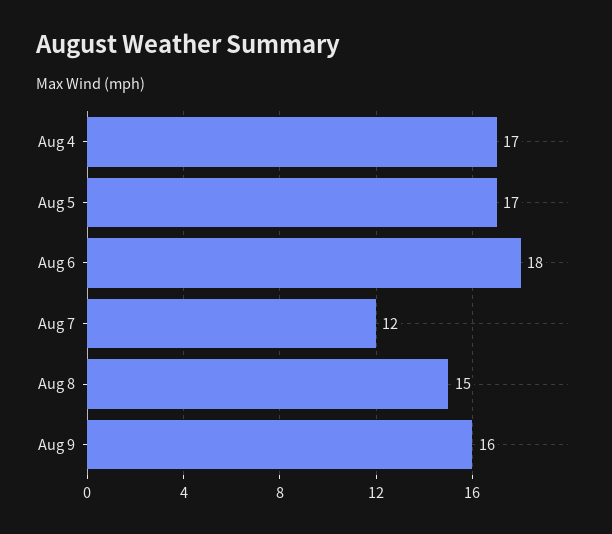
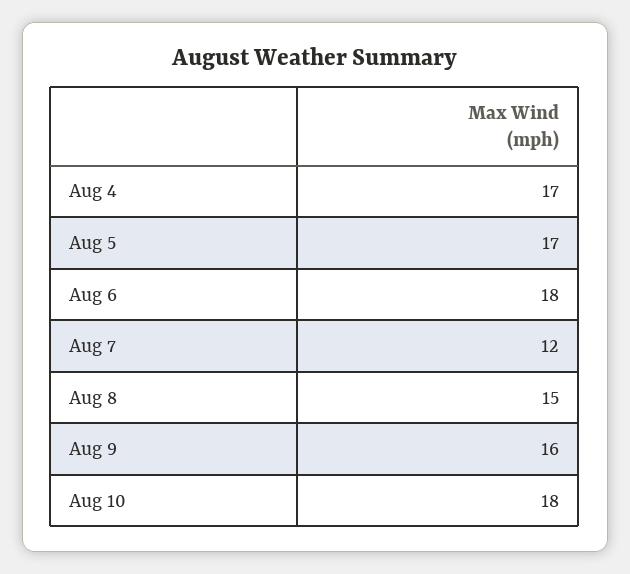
Aug 10: none -> 18

